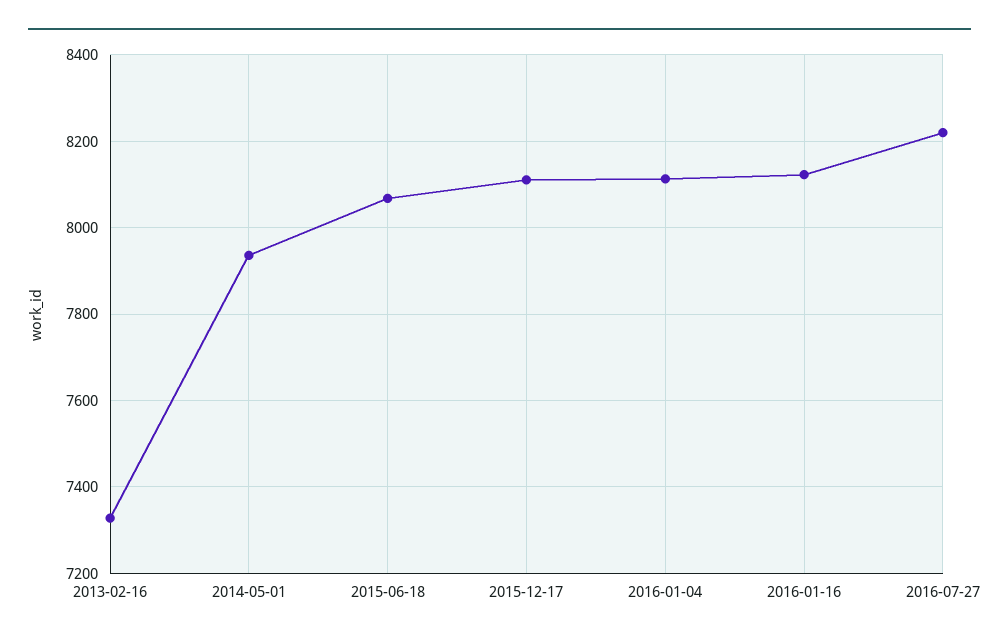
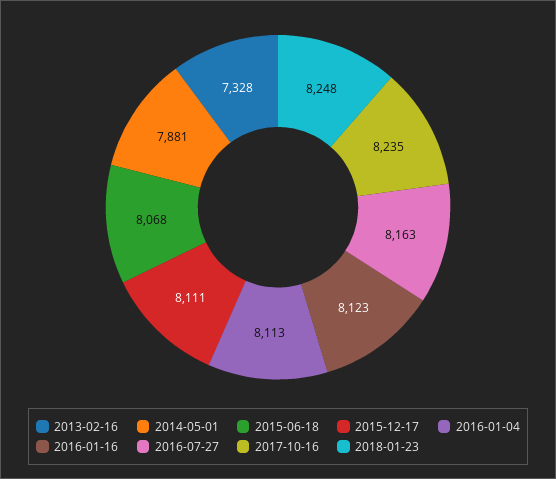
2014-05-01: 7940 -> 7881
2016-07-27: 8220 -> 8163
2017-10-16: none -> 8235
2018-01-23: none -> 8248

